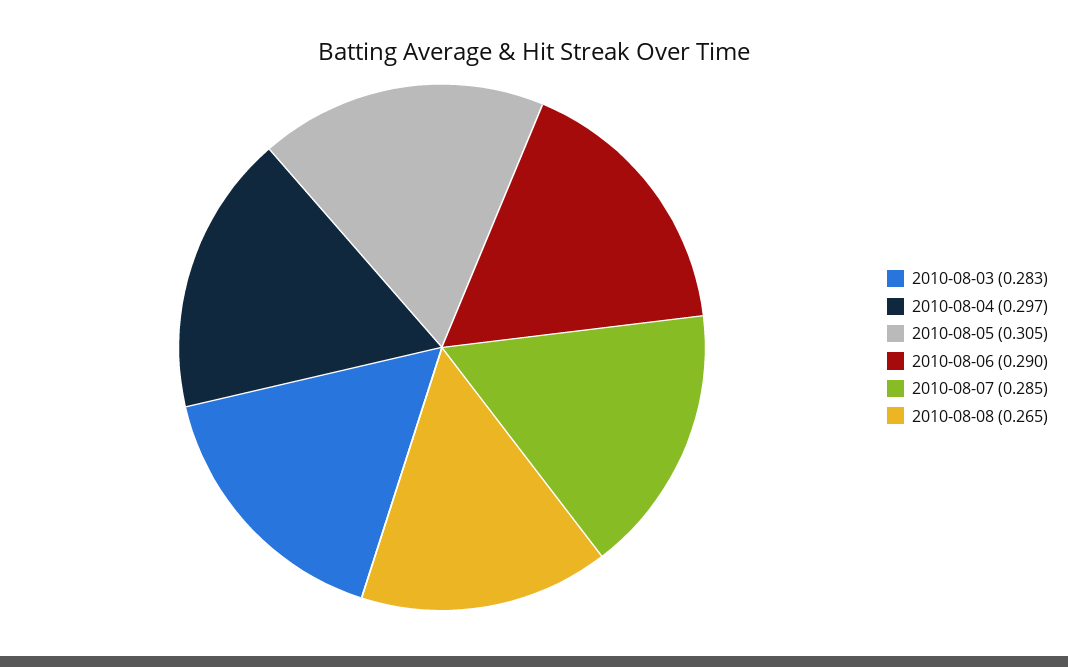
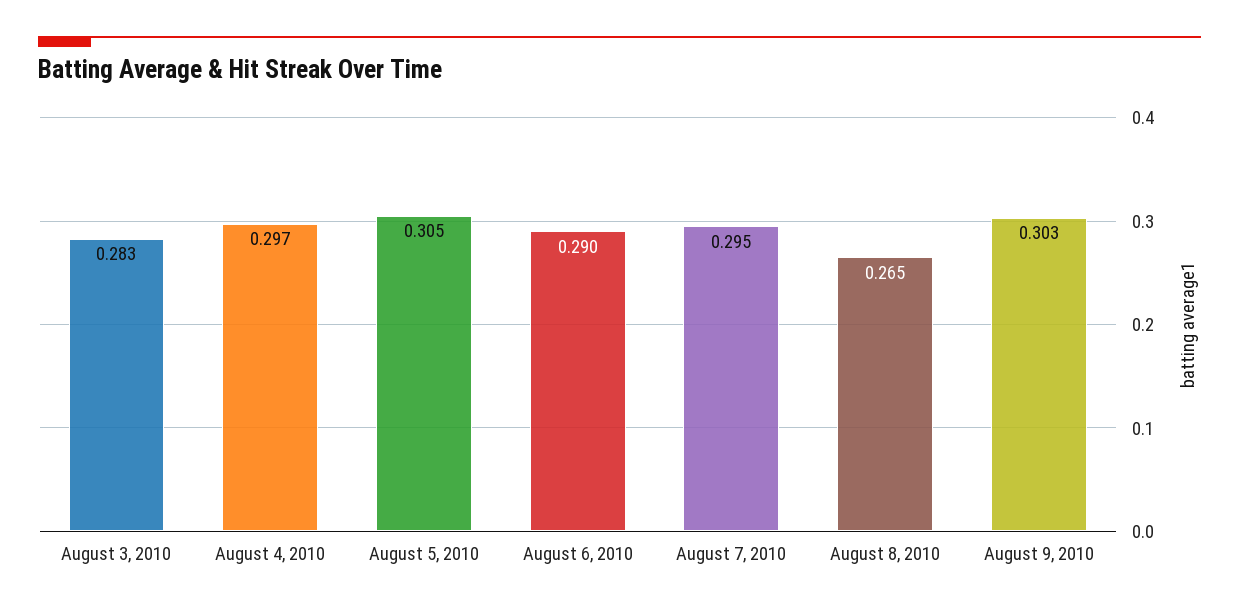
2010-08-07: 0.285 -> 0.295
August 9, 2010: none -> 0.303

